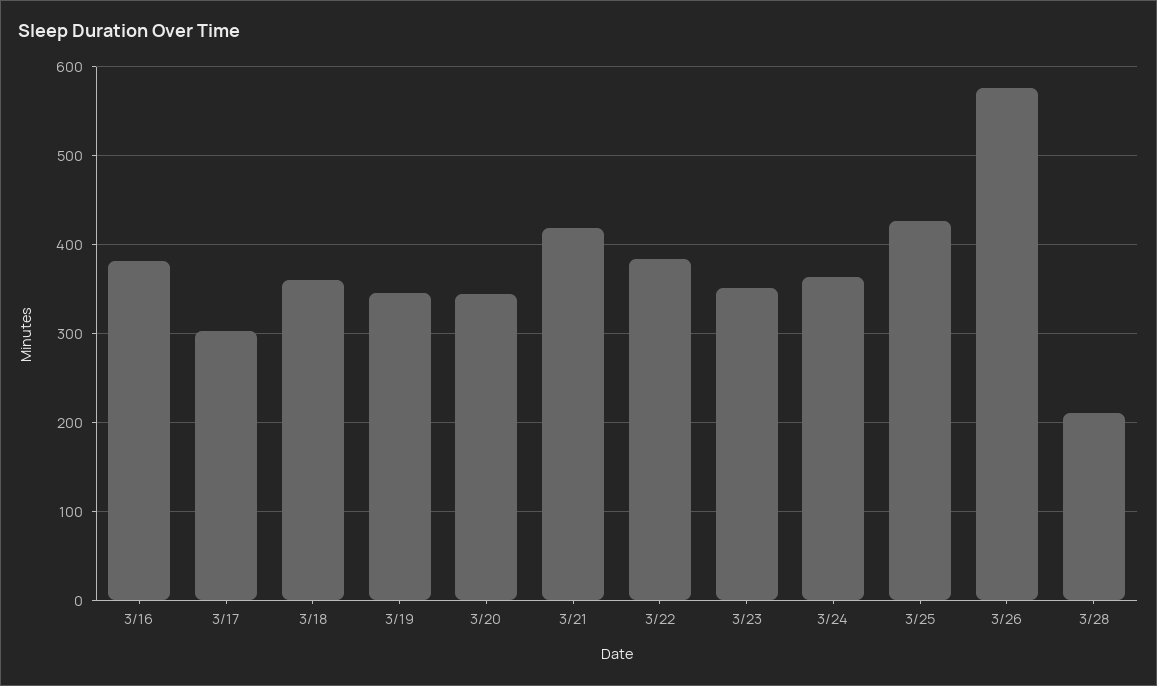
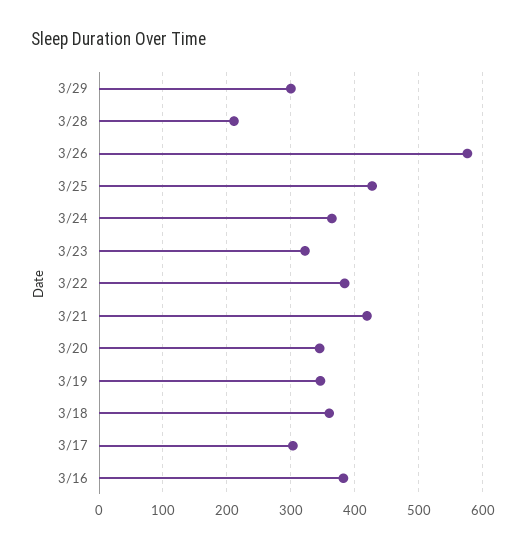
3/23: 350 -> 320
3/29: none -> 300

